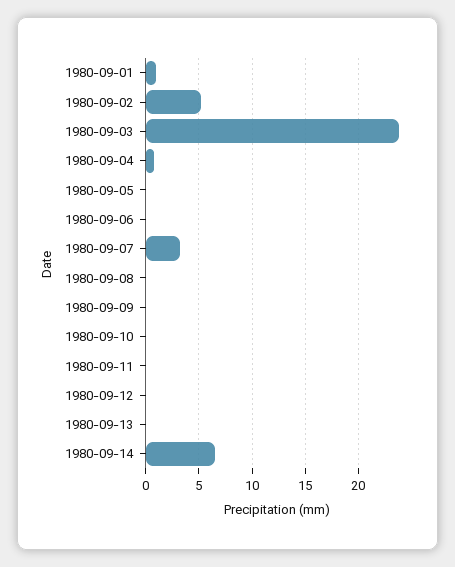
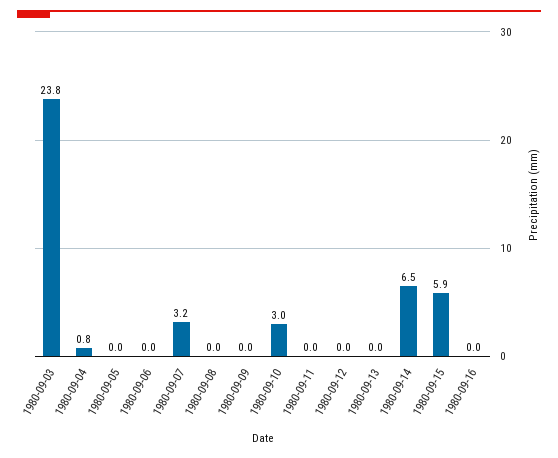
1980-09-01: 1 -> none
1980-09-02: 5 -> none
1980-09-10: 0 -> 3
1980-09-15: none -> 5.9
1980-09-16: none -> 0

